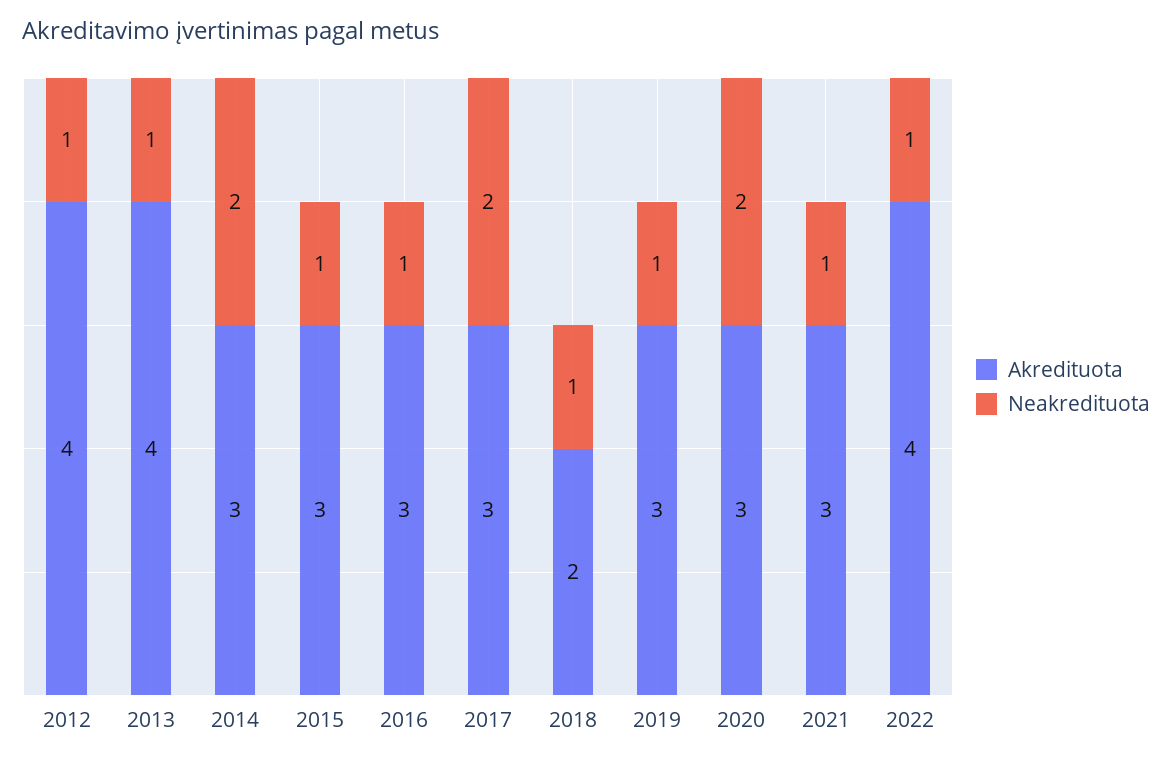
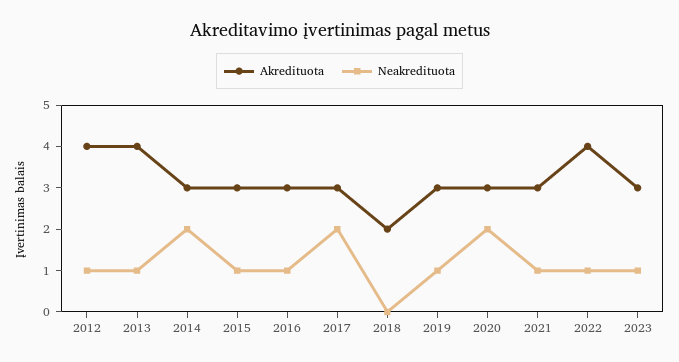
Neakredituota, 2018: 1 -> 0
Akredituota, 2023: none -> 3
Neakredituota, 2023: none -> 1

